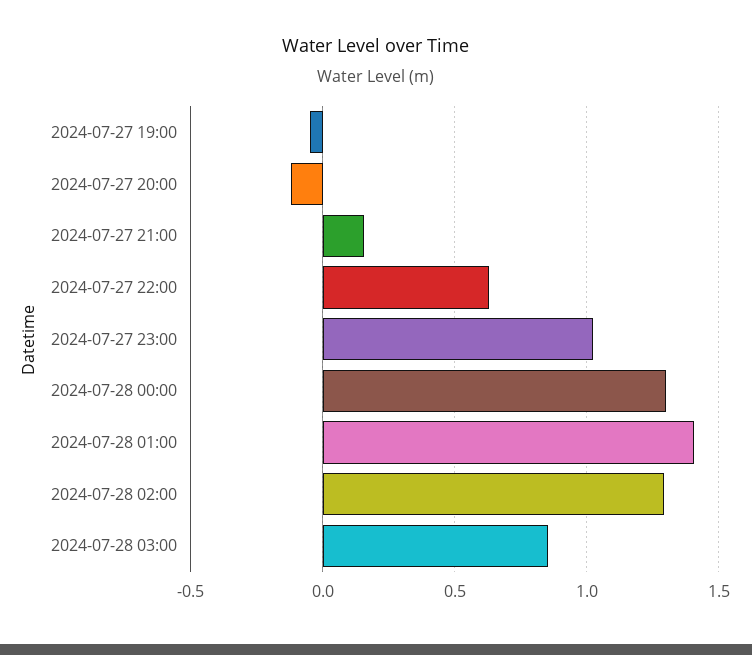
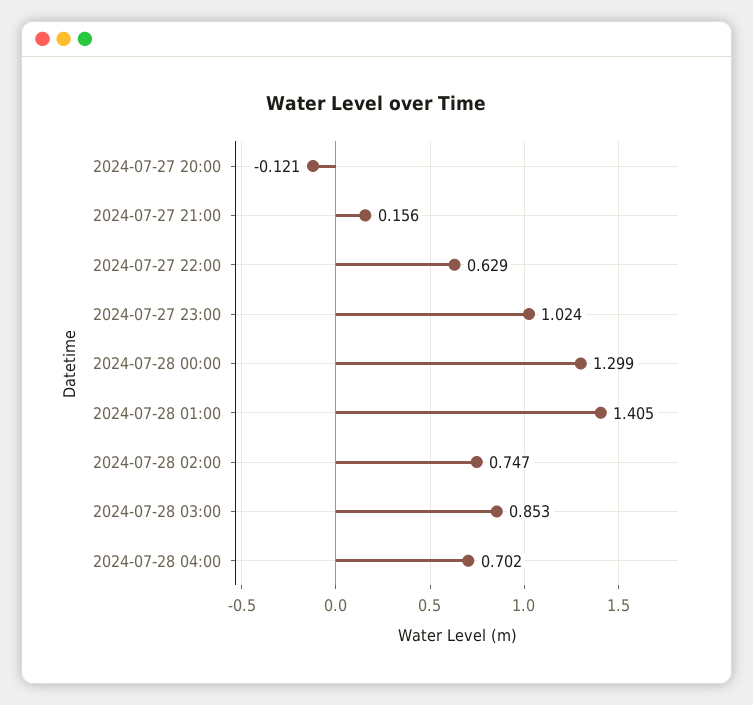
2024-07-27 19:00: -0.05 -> none
2024-07-28 02:00: 1.3 -> 0.747
2024-07-28 04:00: none -> 0.702

